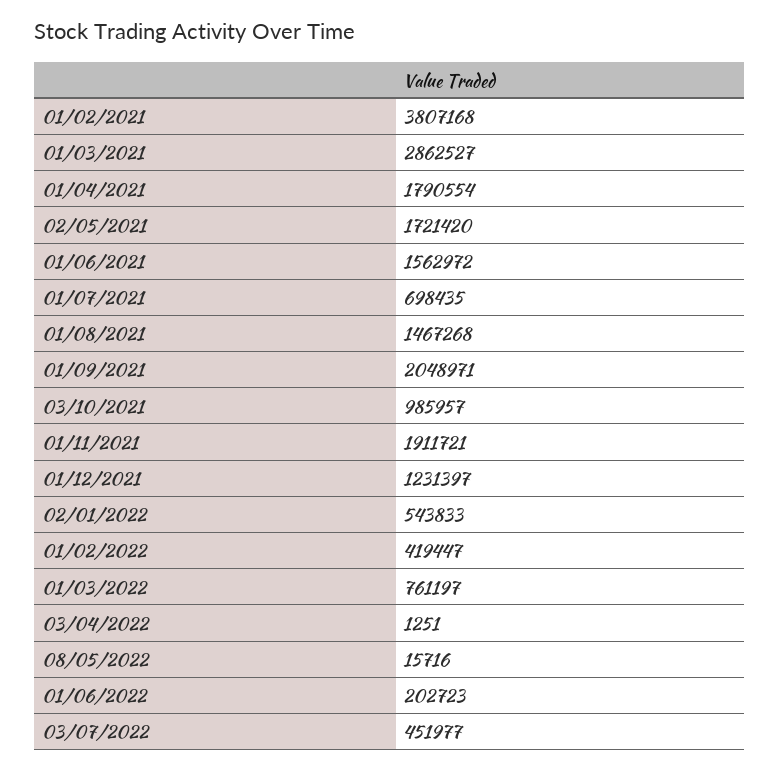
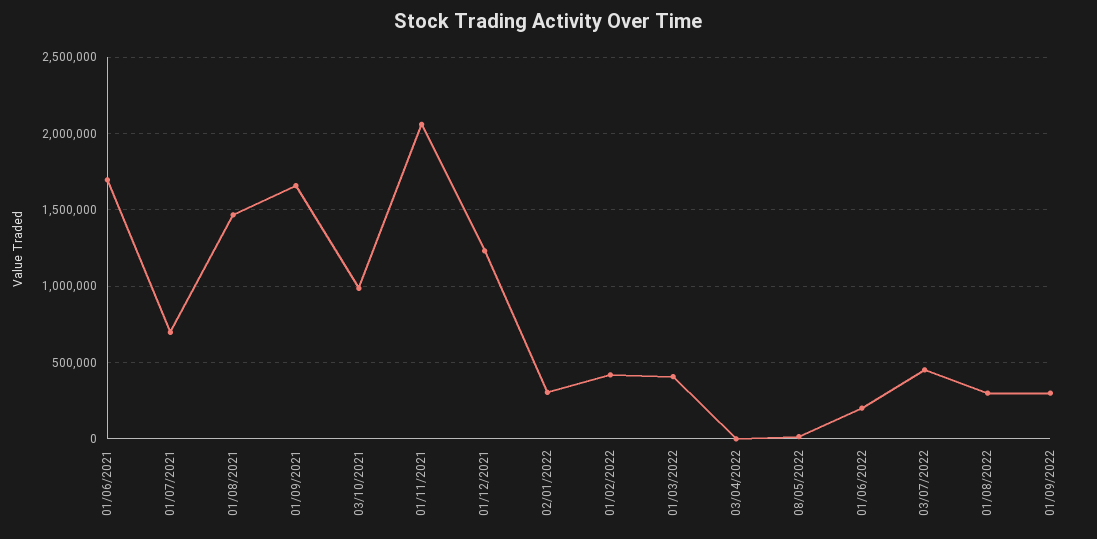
01/02/2021: 3807168 -> none
01/03/2021: 2862527 -> none
01/04/2021: 1790554 -> none
02/05/2021: 1721420 -> none
01/06/2021: 1562972 -> 1700000
01/09/2021: 2048971 -> 1650000
01/11/2021: 1911721 -> 2050000
02/01/2022: 543833 -> 300000
01/03/2022: 761197 -> 400000
01/08/2022: none -> 300000
01/09/2022: none -> 300000

